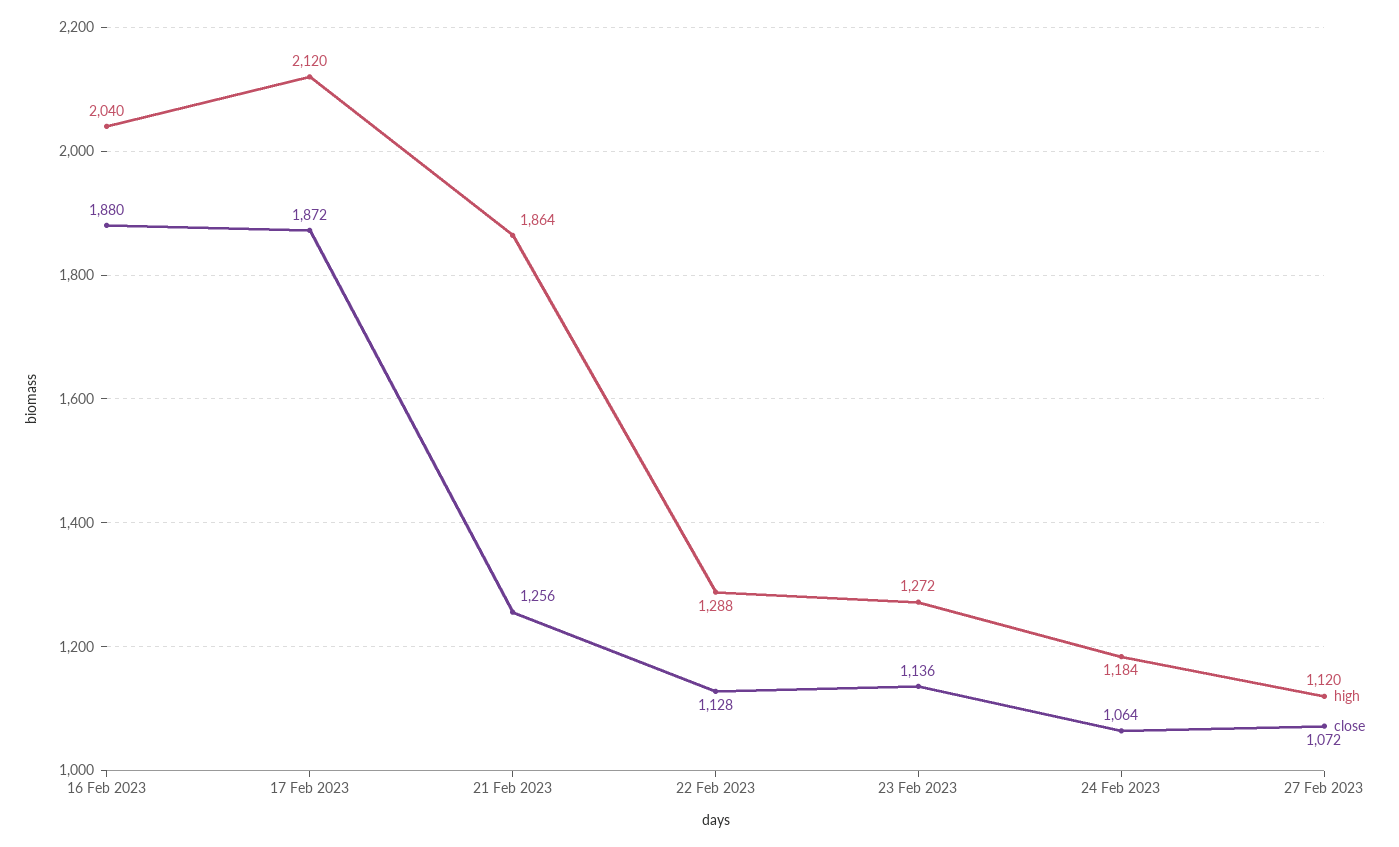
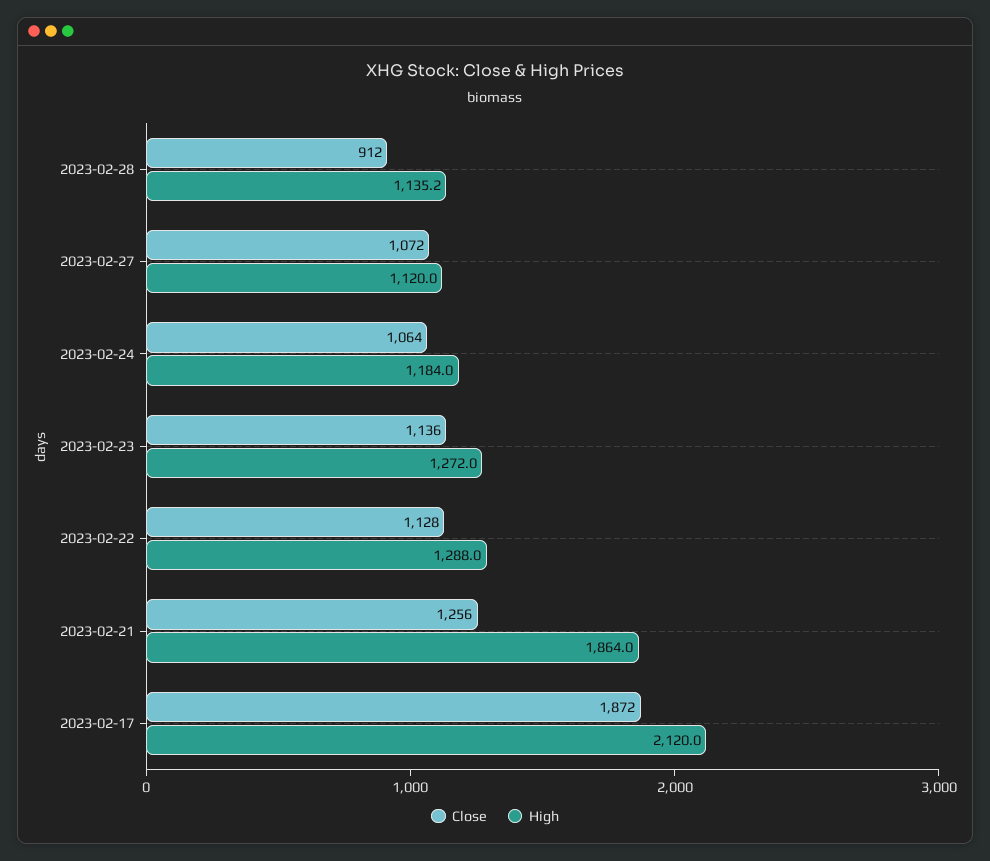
high, 16 Feb 2023: 2040 -> none
close, 16 Feb 2023: 1880 -> none
close, 2023-02-28: none -> 912
high, 2023-02-28: none -> 1135.2

